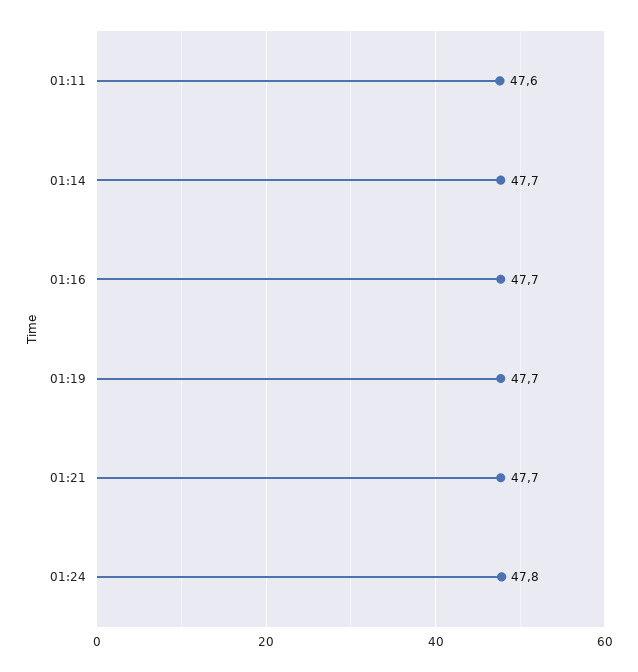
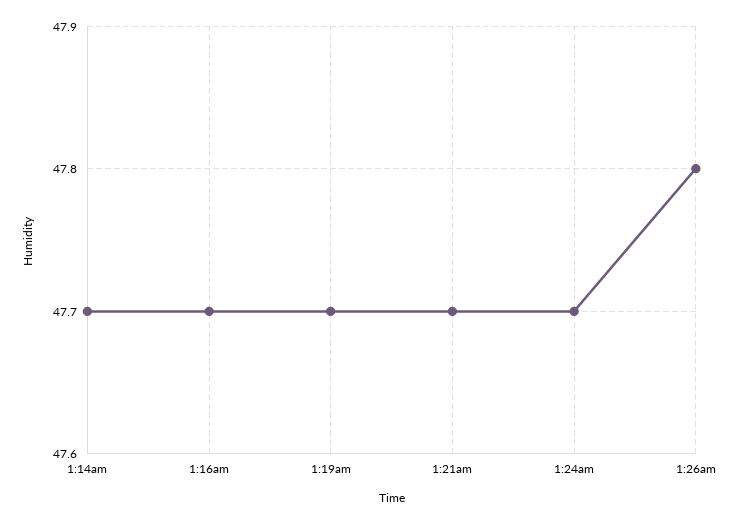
01:11: 47.6 -> none
01:24: 47.8 -> 47.7
1:26am: none -> 47.8

